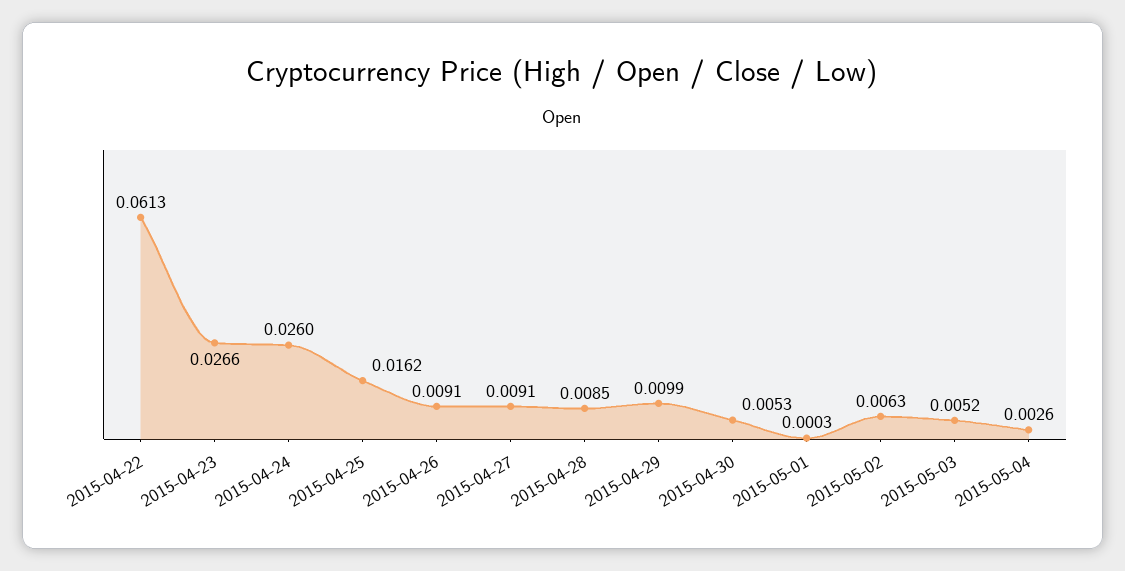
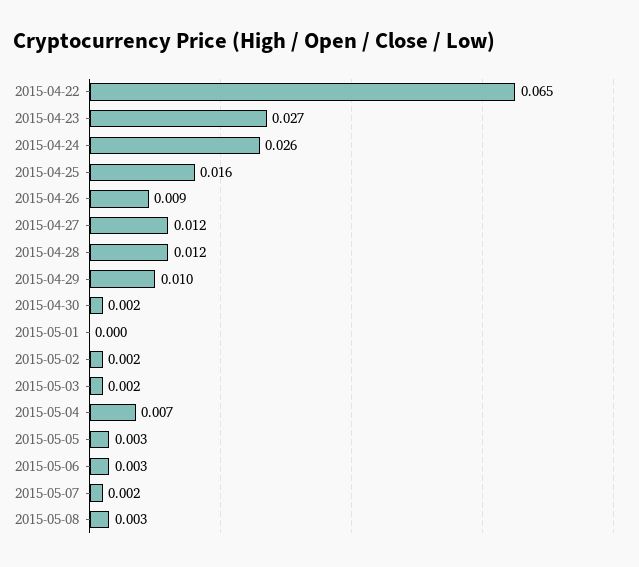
2015-04-22: 0.0613 -> 0.065
2015-04-27: 0.0091 -> 0.012
2015-04-28: 0.0085 -> 0.012
2015-04-30: 0.0053 -> 0.002
2015-05-02: 0.0063 -> 0.002
2015-05-03: 0.0052 -> 0.002
2015-05-04: 0.0026 -> 0.007
2015-05-05: none -> 0.003
2015-05-06: none -> 0.003
2015-05-07: none -> 0.002
2015-05-08: none -> 0.003

